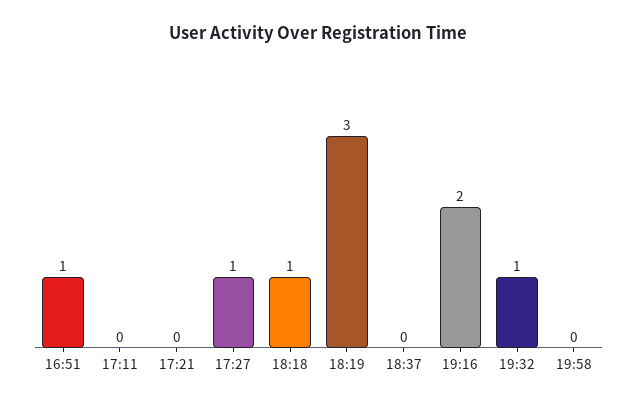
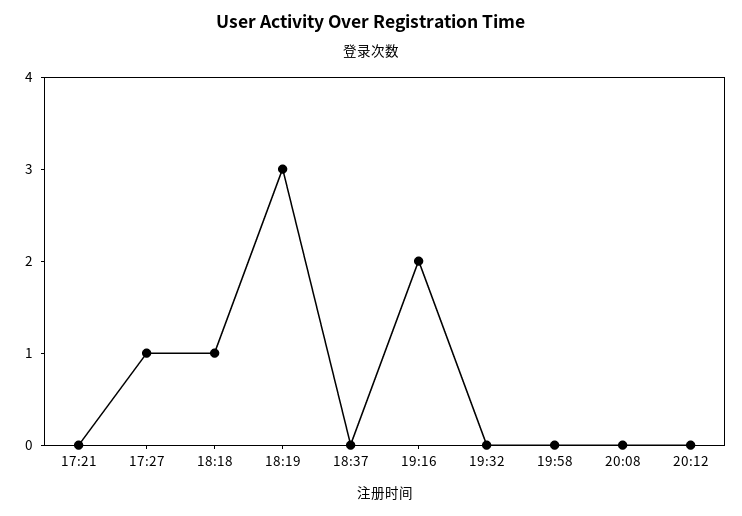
16:51: 1 -> none
17:11: 0 -> none
19:32: 1 -> 0
20:08: none -> 0
20:12: none -> 0

